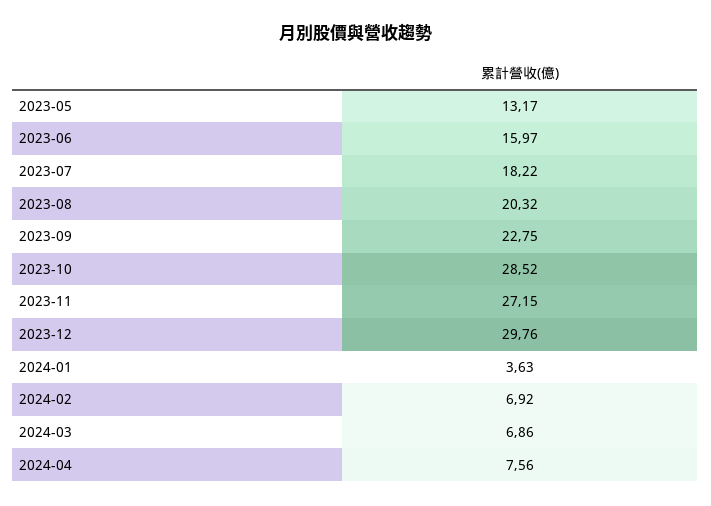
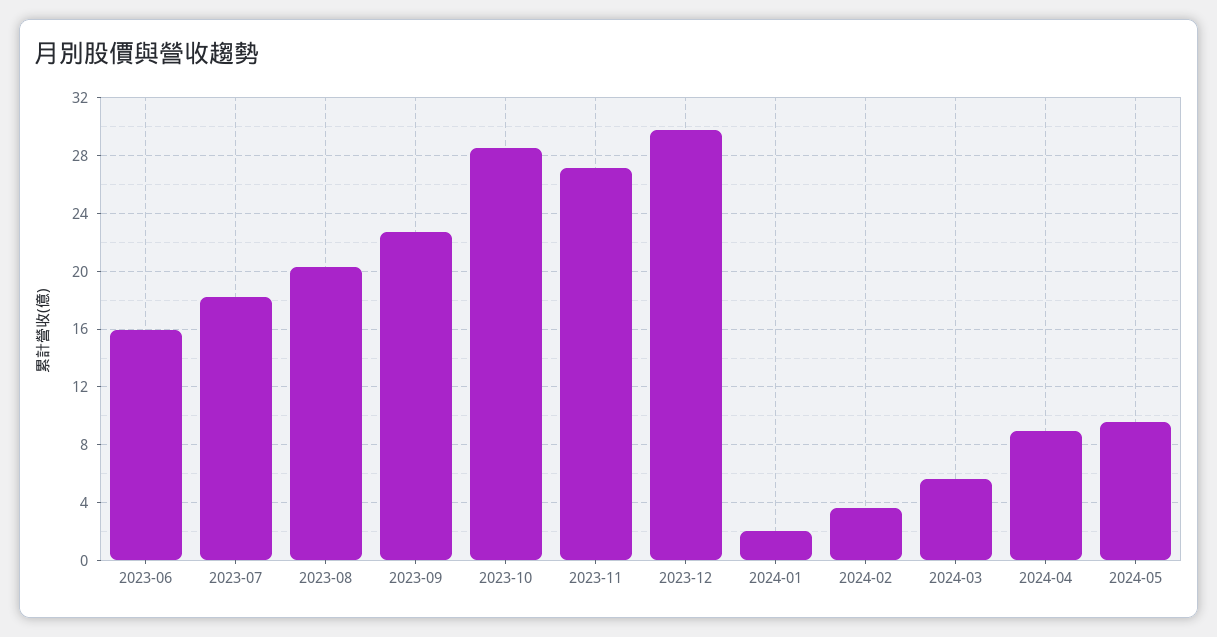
2023-05: 13.17 -> none
2024-01: 3.63 -> 2
2024-02: 6.92 -> 3.5
2024-03: 6.86 -> 5.5
2024-04: 7.56 -> 9
2024-05: none -> 9.5

